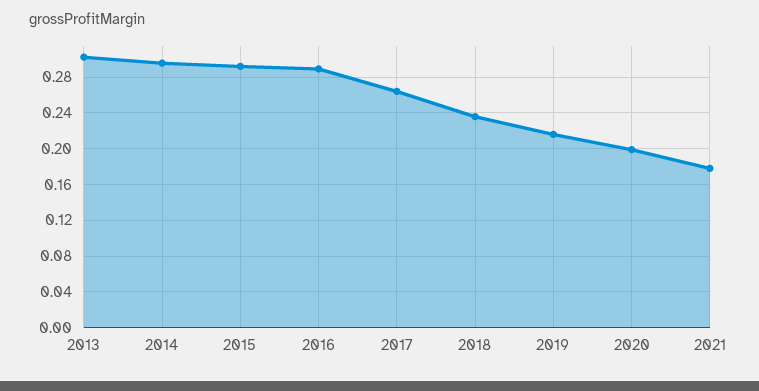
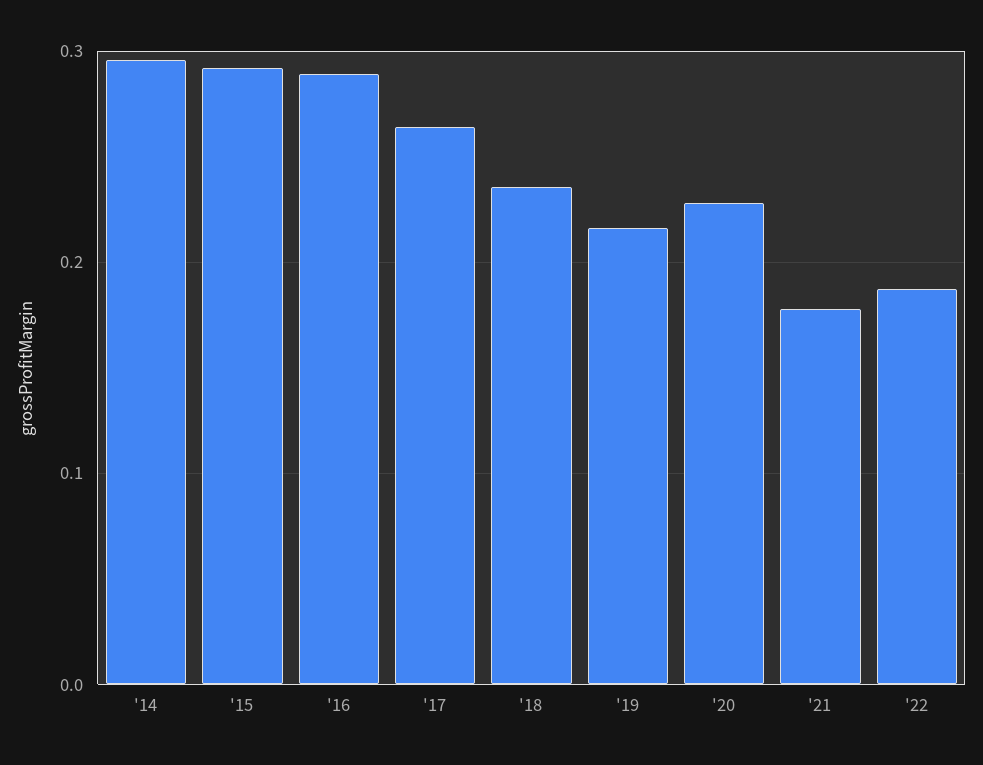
2013: 0.3 -> none
2020: 0.2 -> 0.23
'22: none -> 0.19

